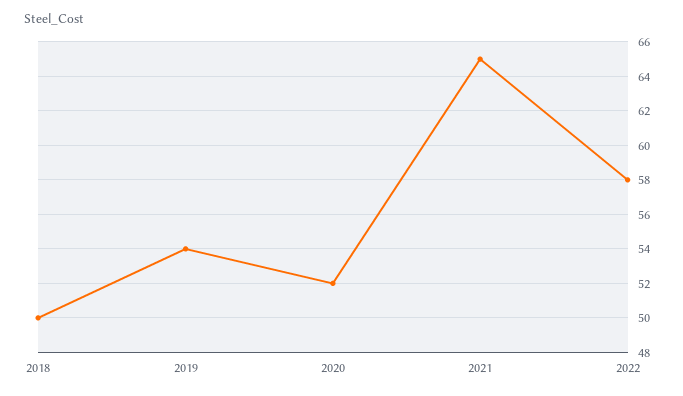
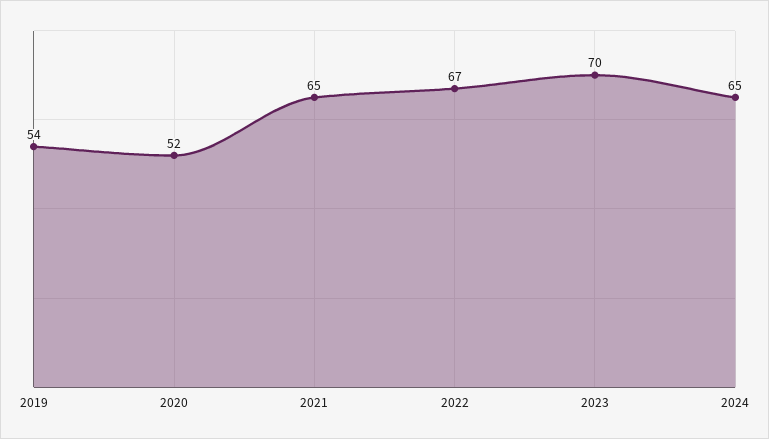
2018: 50 -> none
2022: 58 -> 67
2023: none -> 70
2024: none -> 65

